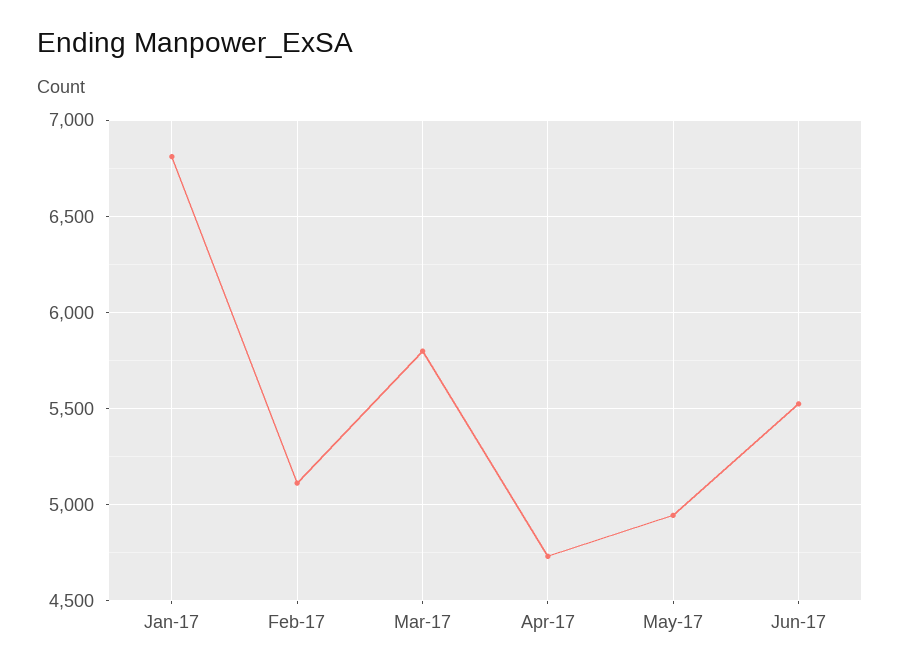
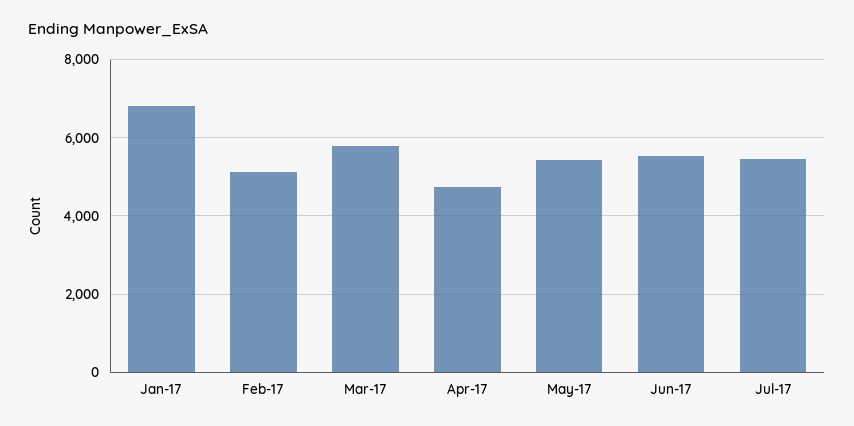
May-17: 4950 -> 5400
Jul-17: none -> 5400

